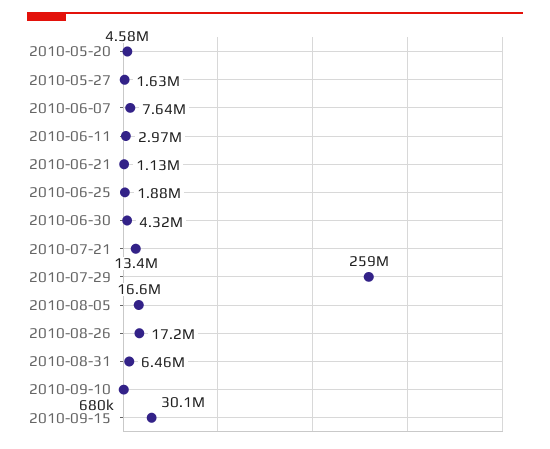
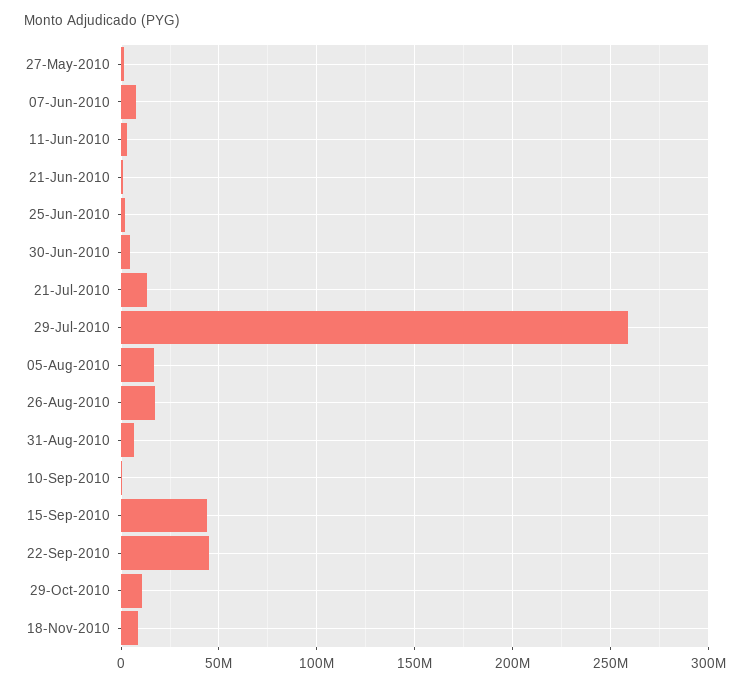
2010-05-20: 4580000 -> none
2010-09-15: 30100000 -> 45000000
22-Sep-2010: none -> 45000000
29-Oct-2010: none -> 10000000
18-Nov-2010: none -> 10000000

